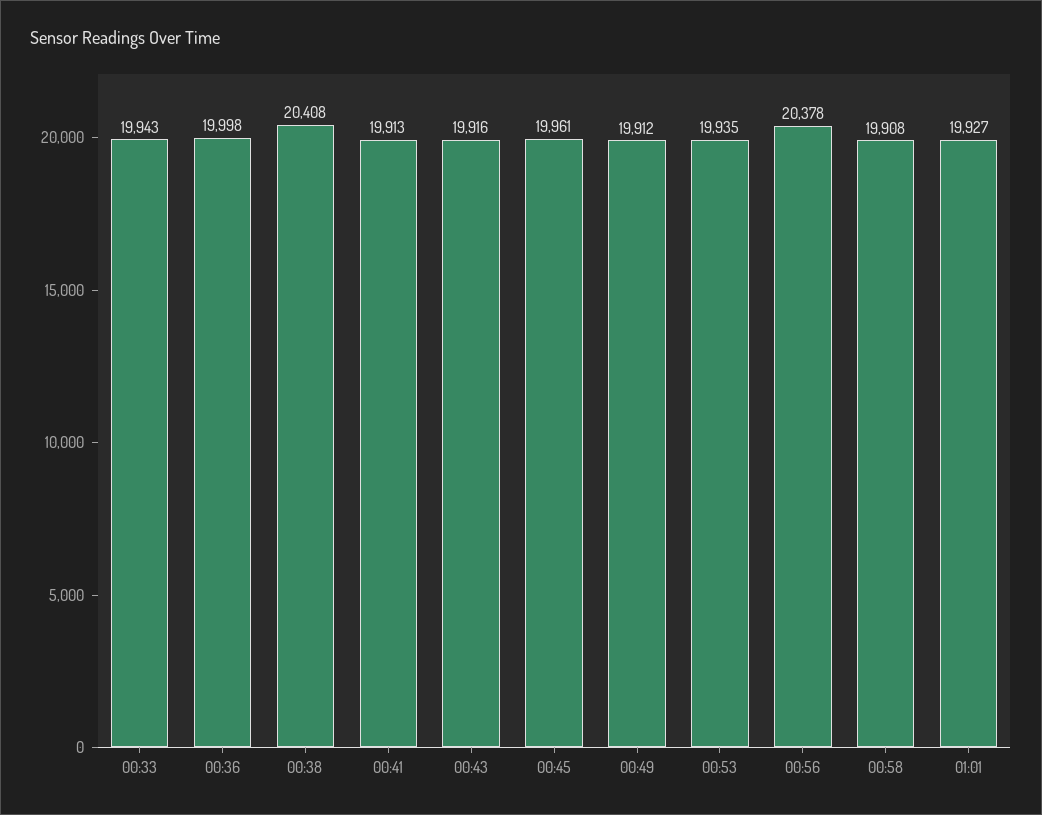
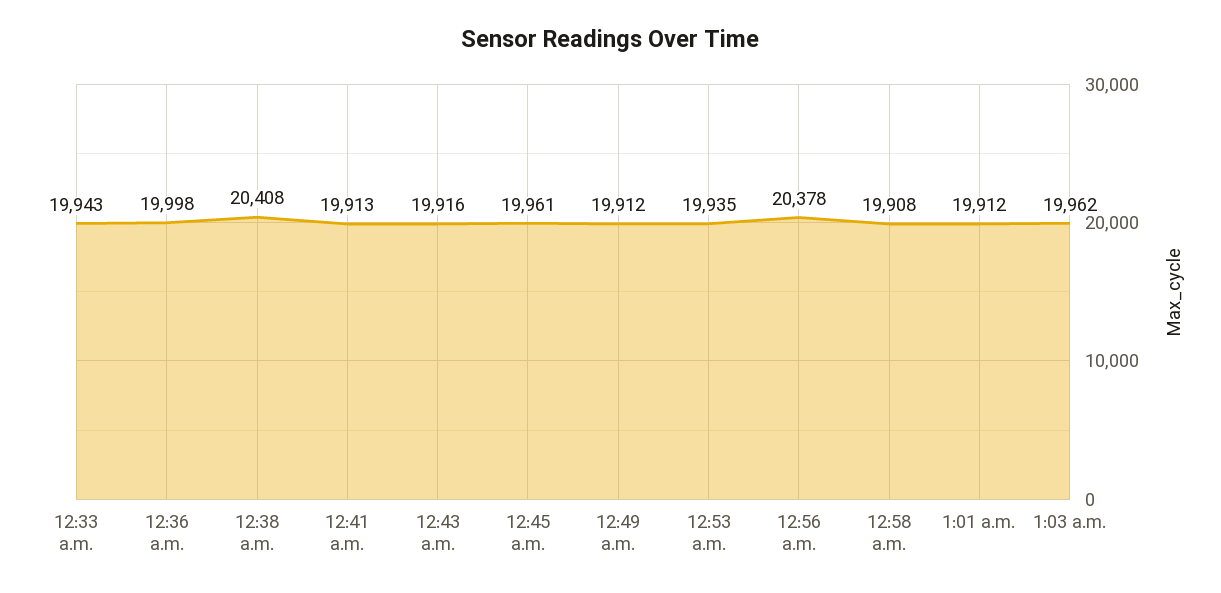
01:01: 19927 -> 19912
1:03 a.m.: none -> 19962

